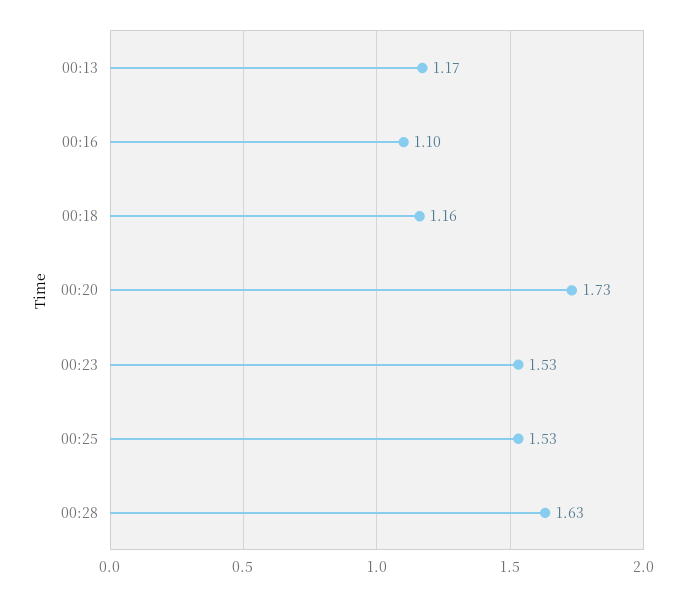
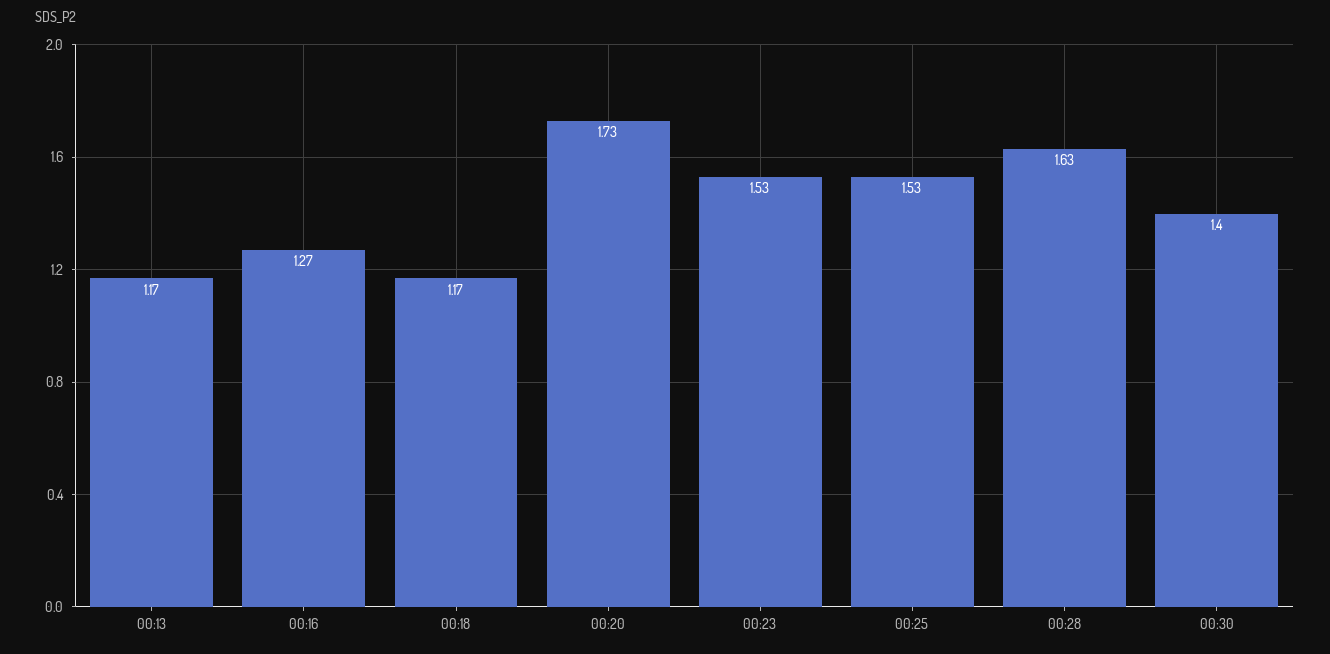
00:16: 1.1 -> 1.27
00:18: 1.16 -> 1.17
00:30: none -> 1.4

